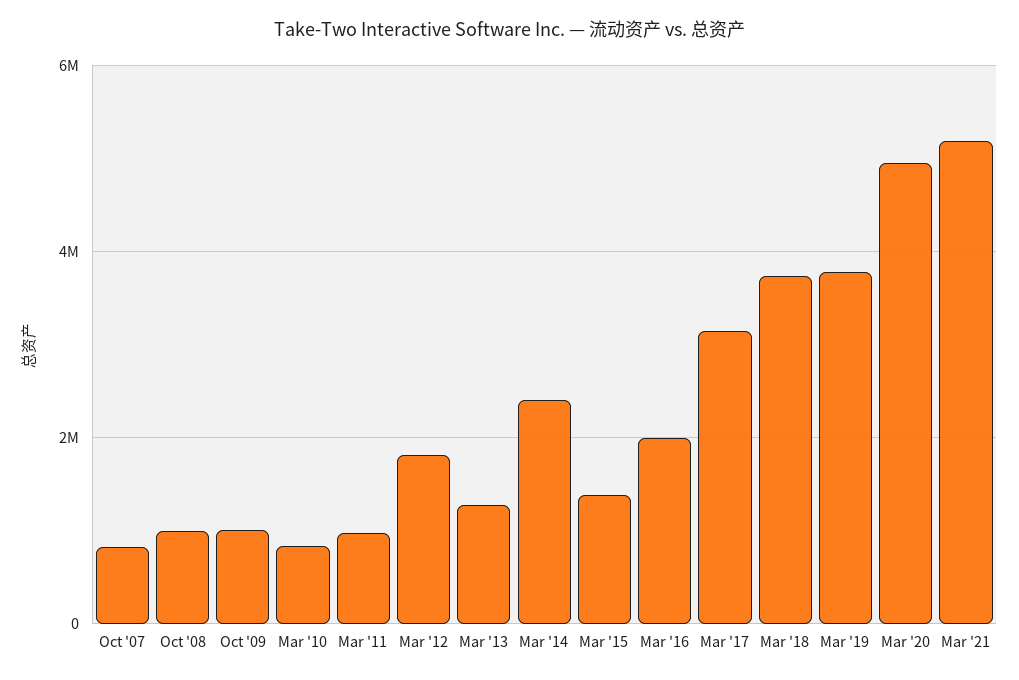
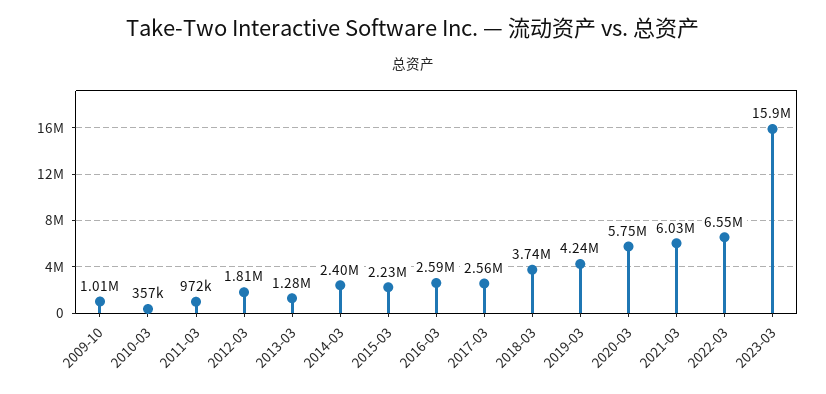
Oct '07: 800000 -> none
Oct '08: 1000000 -> none
Mar '10: 800000 -> 357000
Mar '15: 1400000 -> 2230000
Mar '16: 2000000 -> 2590000
Mar '17: 3200000 -> 2560000
Mar '19: 3800000 -> 4240000
Mar '20: 5000000 -> 5750000
Mar '21: 5200000 -> 6030000
2022-03: none -> 6550000
2023-03: none -> 15900000

